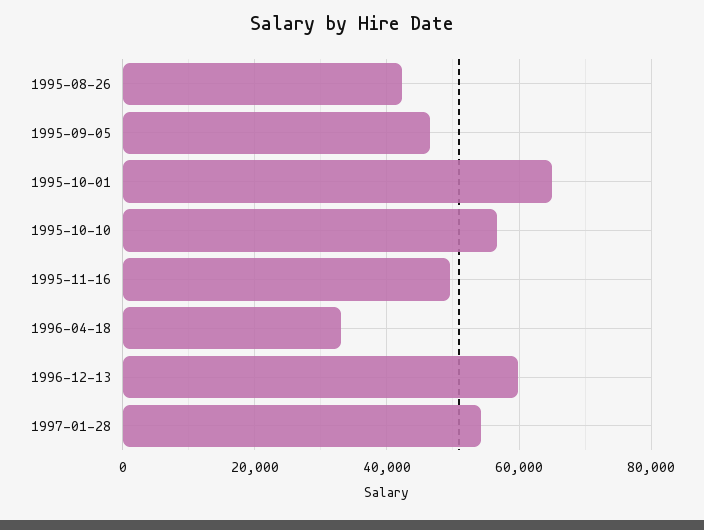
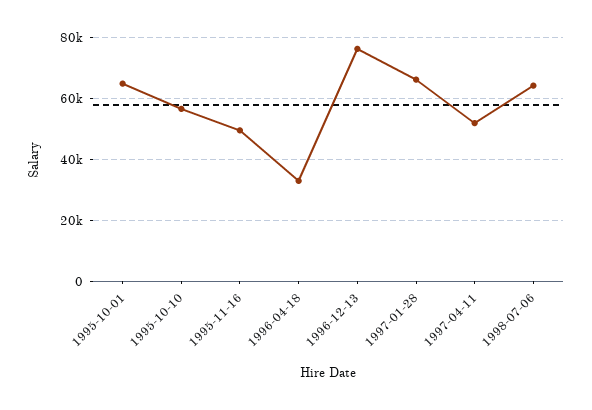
1995-08-26: 42000 -> none
1995-09-05: 46000 -> none
1996-12-13: 60000 -> 76000
1997-01-28: 54000 -> 66000
1997-04-11: none -> 52000
1998-07-06: none -> 64000

